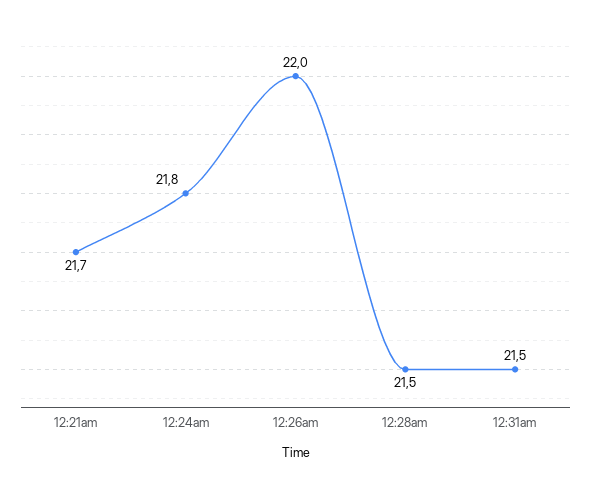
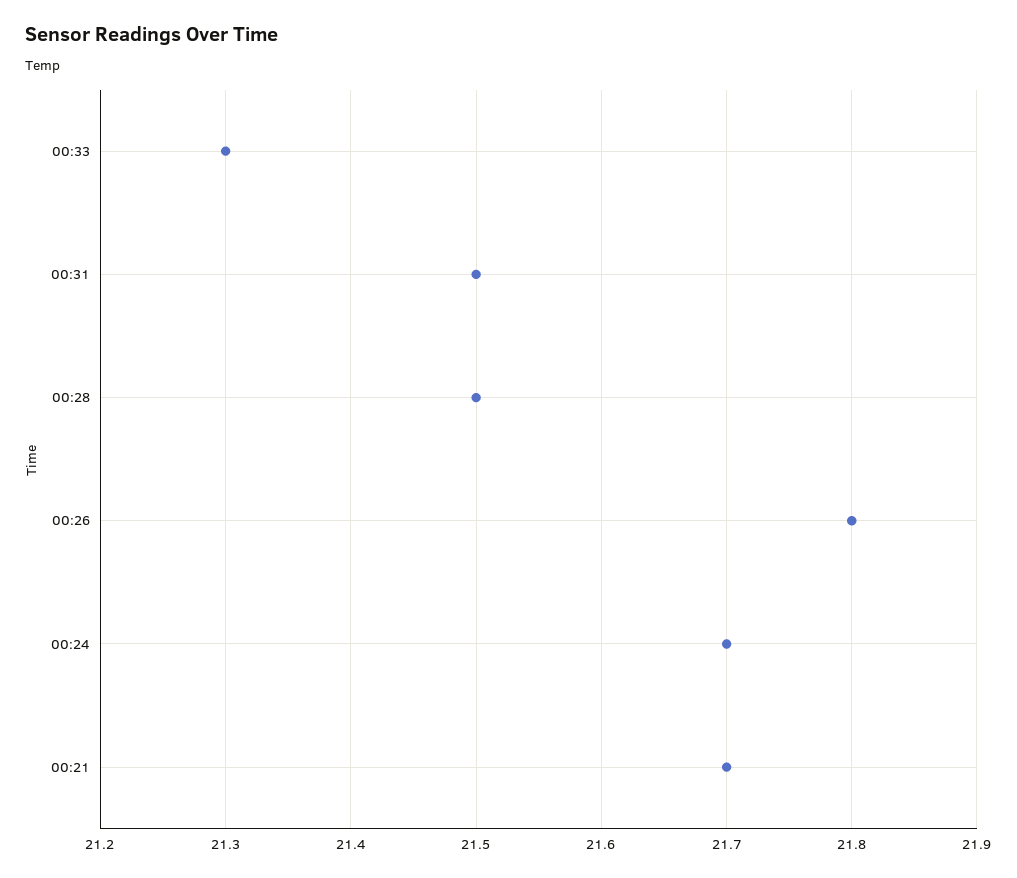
12:24am: 21.8 -> 21.7
12:26am: 22 -> 21.8
00:33: none -> 21.3

